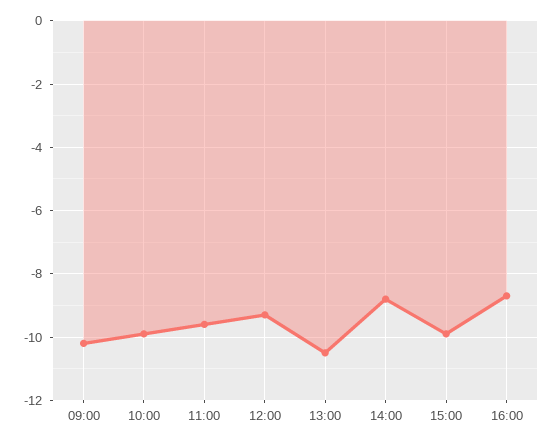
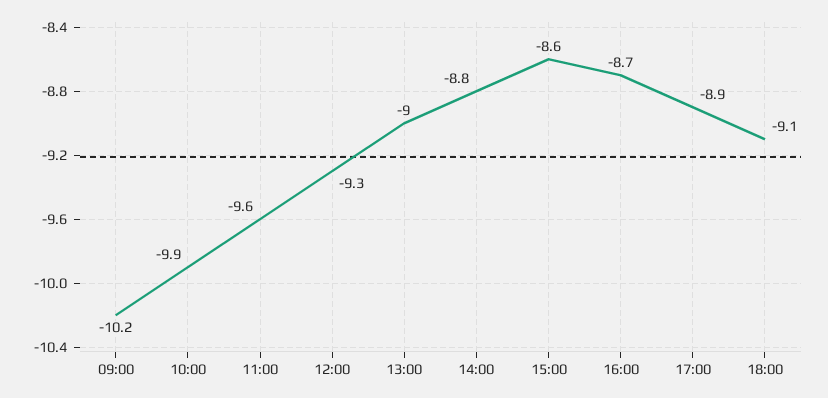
13:00: -10.5 -> -9
15:00: -10 -> -8.6
17:00: none -> -8.9
18:00: none -> -9.1

